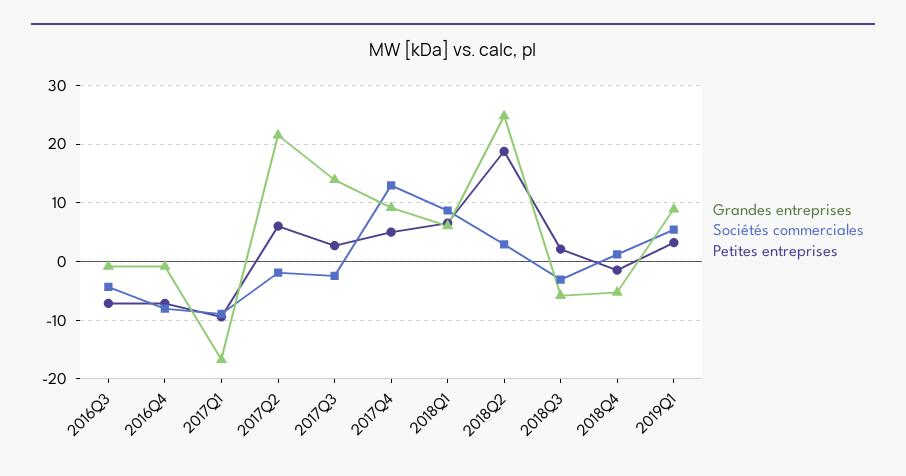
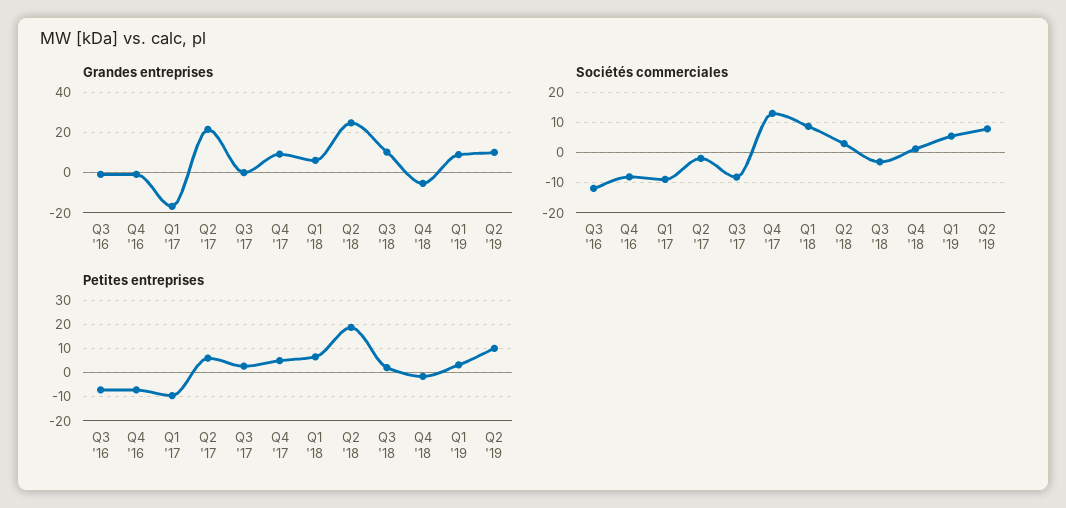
Sociétés commerciales, 2016Q3: -4 -> -12
Grandes entreprises, 2017Q3: 14 -> 0
Sociétés commerciales, 2017Q3: -2 -> -8
Grandes entreprises, 2018Q3: -6 -> 10
Grandes entreprises, Q2 '19: none -> 10
Sociétés commerciales, Q2 '19: none -> 8
Petites entreprises, Q2 '19: none -> 10

